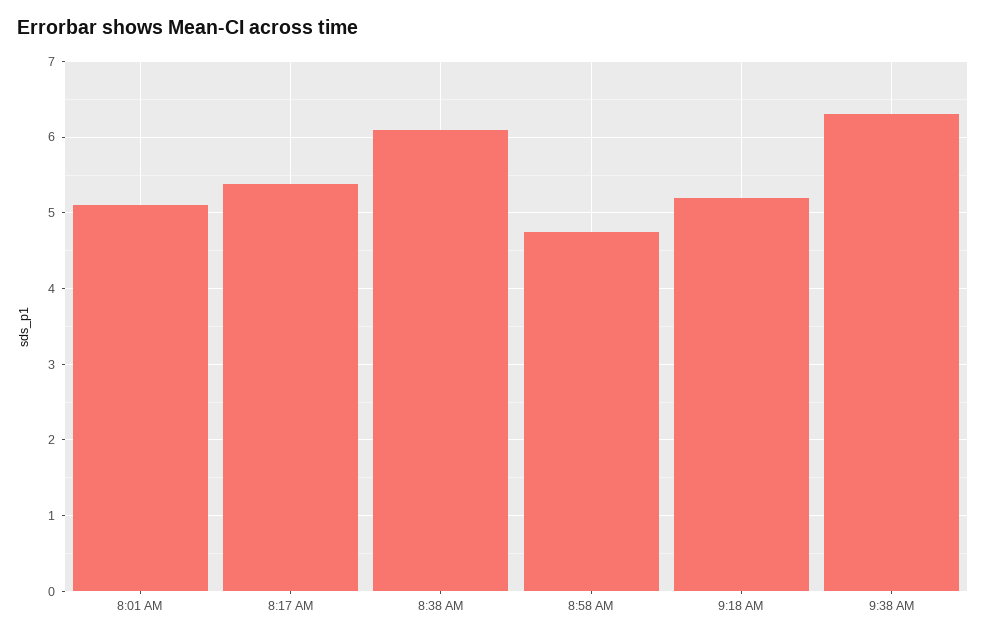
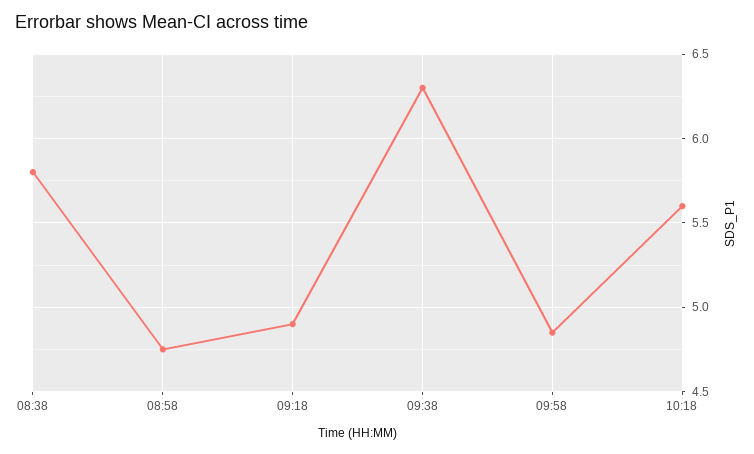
8:01 AM: 5.1 -> none
8:17 AM: 5.4 -> none
8:38 AM: 6.1 -> 5.8
9:18 AM: 5.2 -> 4.9
09:58: none -> 4.85
10:18: none -> 5.6

